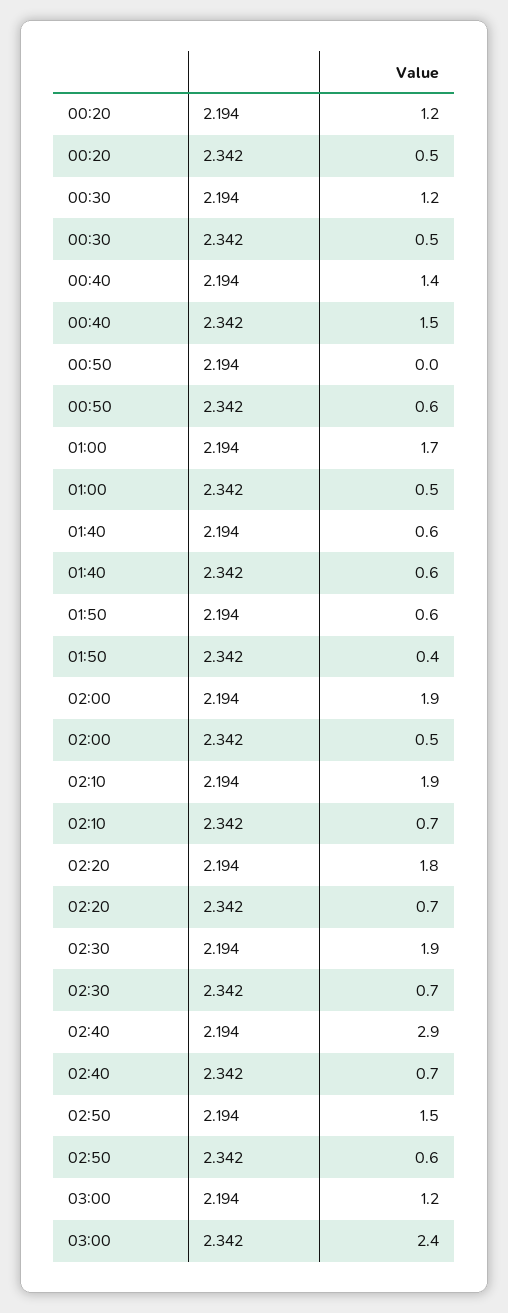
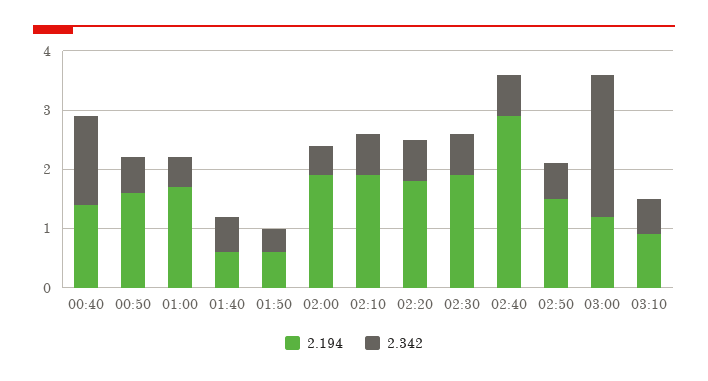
2.194, 00:20: 1.2 -> none
2.342, 00:20: 0.5 -> none
2.194, 00:30: 1.2 -> none
2.342, 00:30: 0.5 -> none
2.194, 00:50: 0 -> 1.5
2.194, 03:10: none -> 1
2.342, 03:10: none -> 0.5

